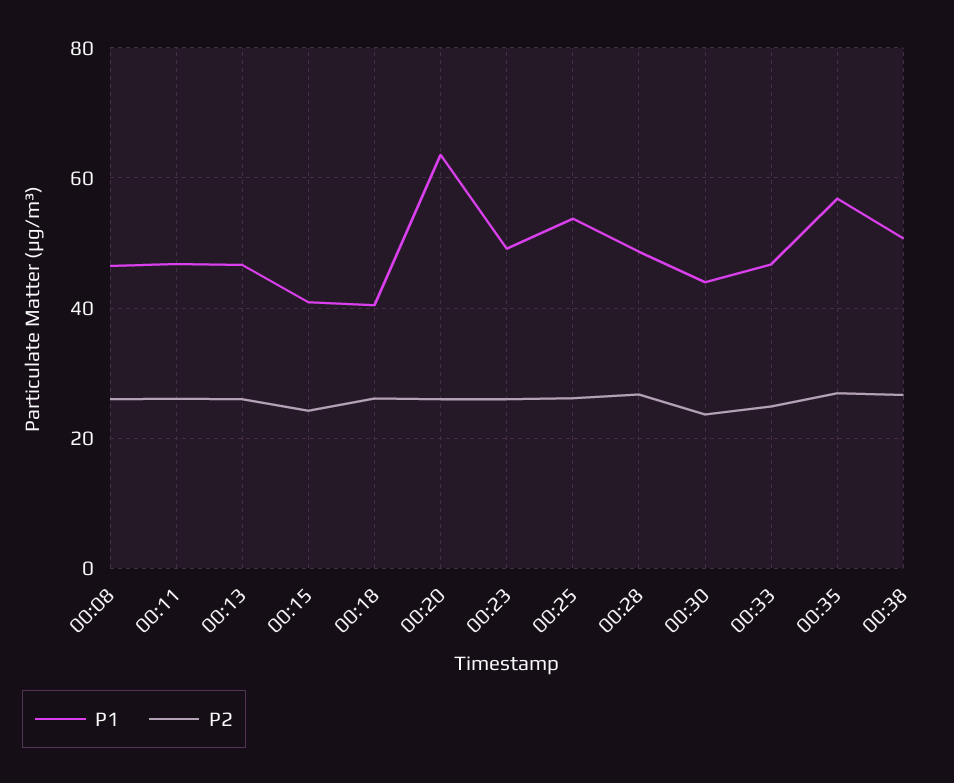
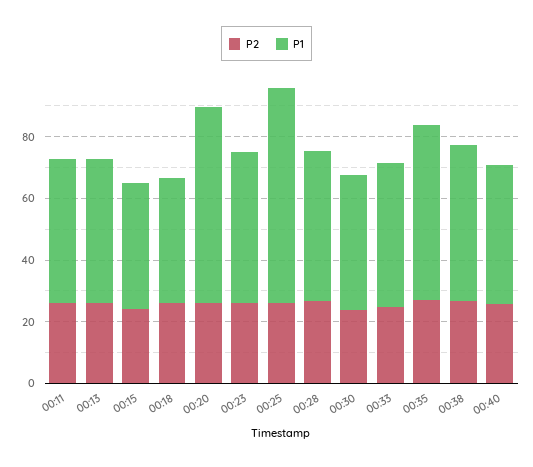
P1, 00:08: 46 -> none
P2, 00:08: 26 -> none
P1, 00:25: 54 -> 70
P2, 00:40: none -> 25
P1, 00:40: none -> 45

